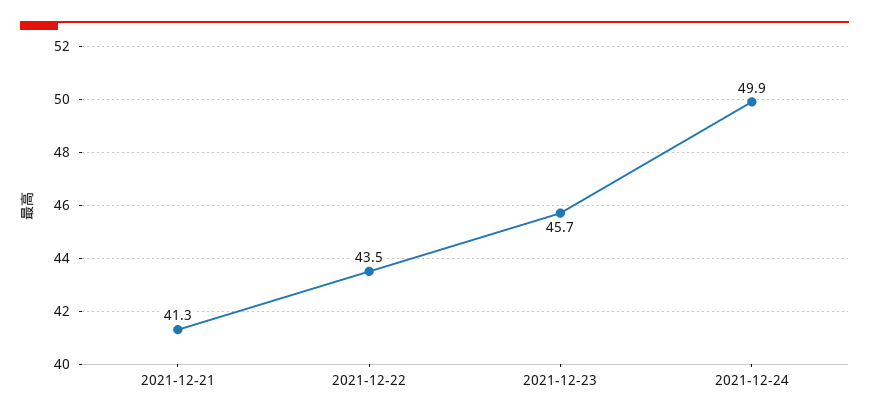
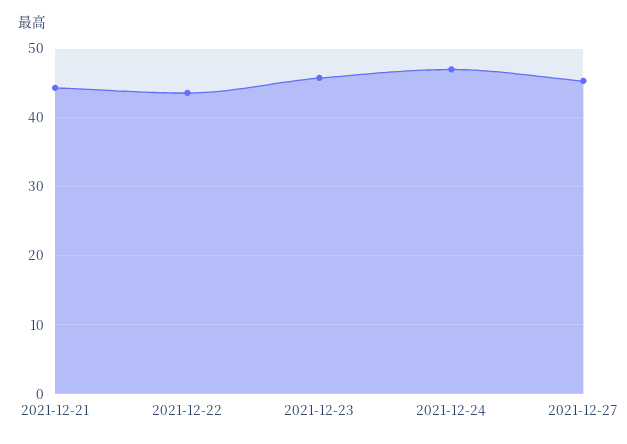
2021-12-21: 41.3 -> 44
2021-12-24: 49.9 -> 47
2021-12-27: none -> 45

